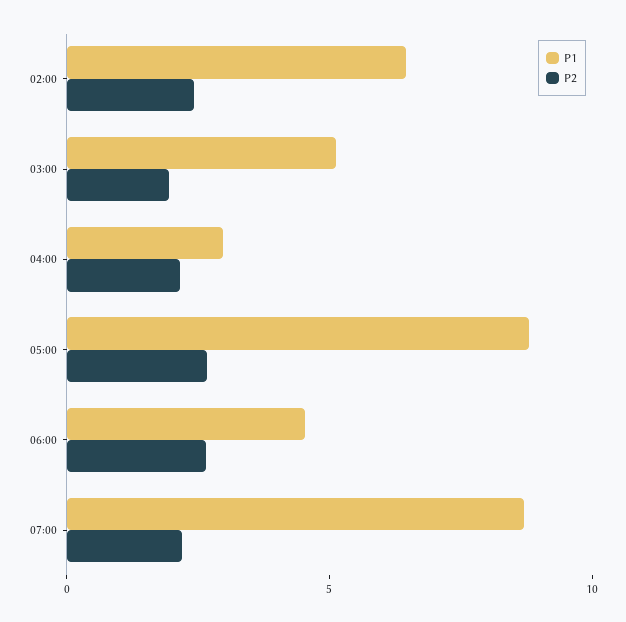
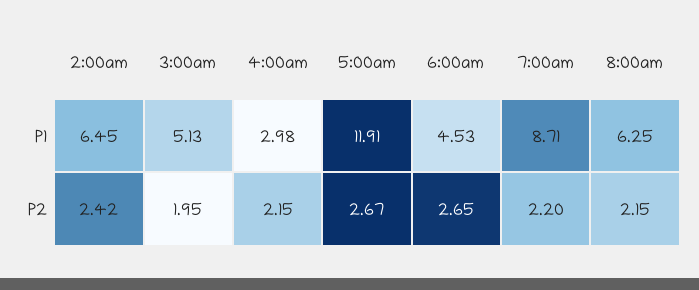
P1, 05:00: 9 -> 11.91
P1, 8:00am: none -> 6.25
P2, 8:00am: none -> 2.15

